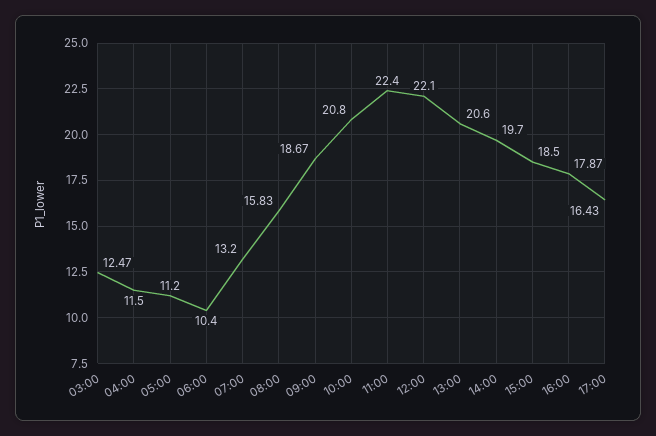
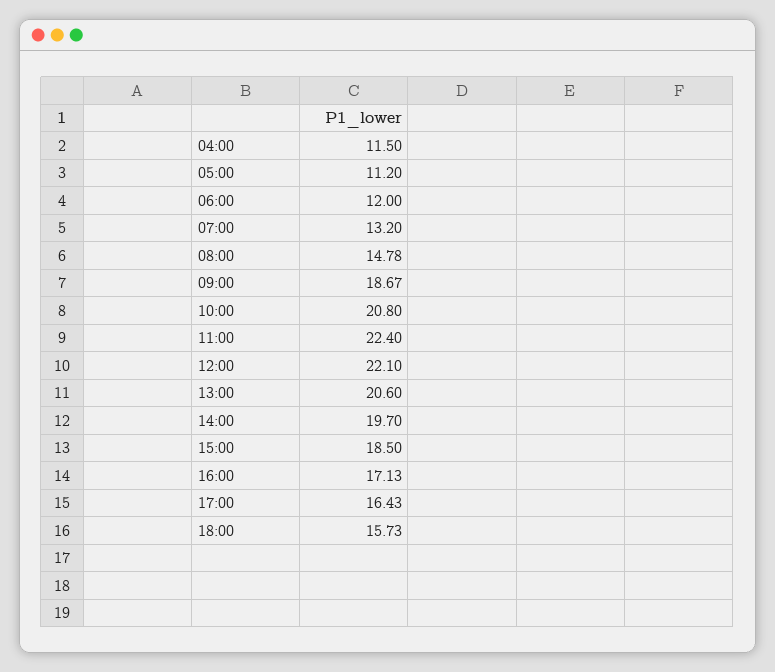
03:00: 12.47 -> none
06:00: 10.4 -> 12
08:00: 15.83 -> 14.78
16:00: 17.87 -> 17.13
18:00: none -> 15.73

